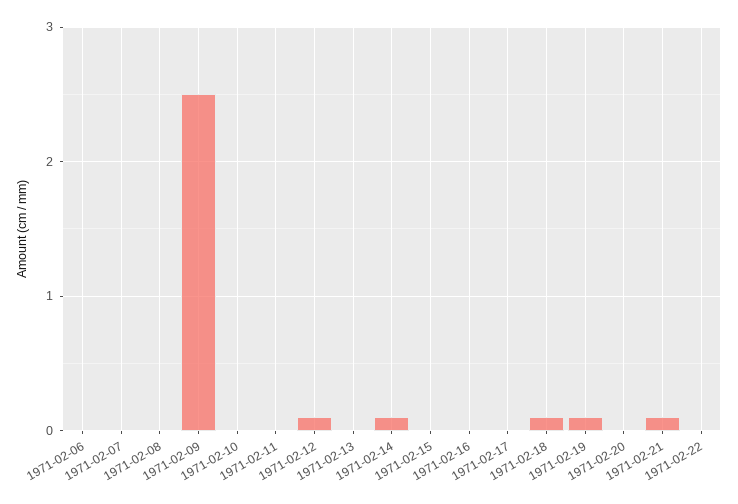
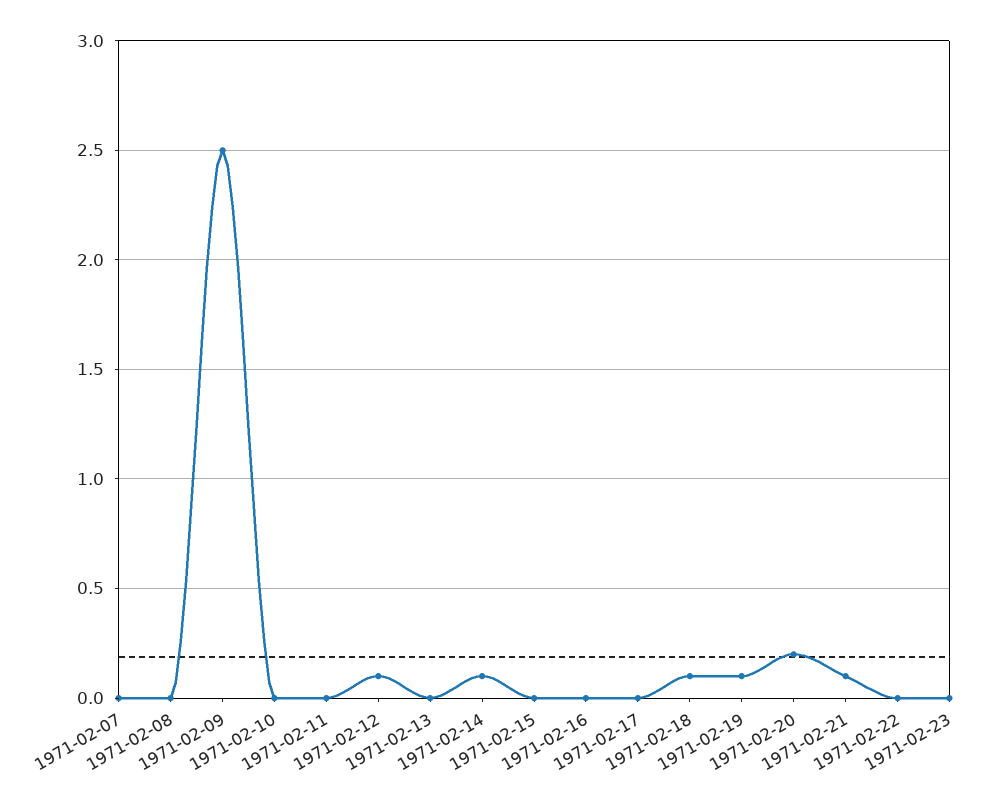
1971-02-06: 0 -> none
1971-02-20: 0 -> 0.2
1971-02-23: none -> 0

